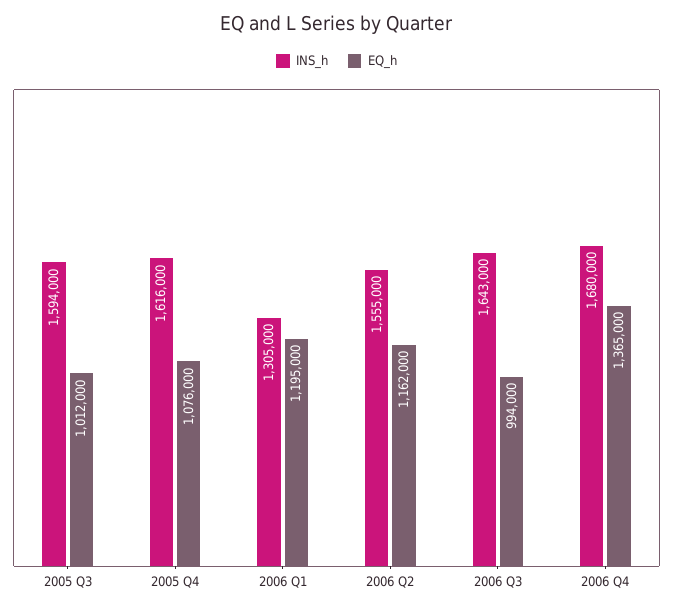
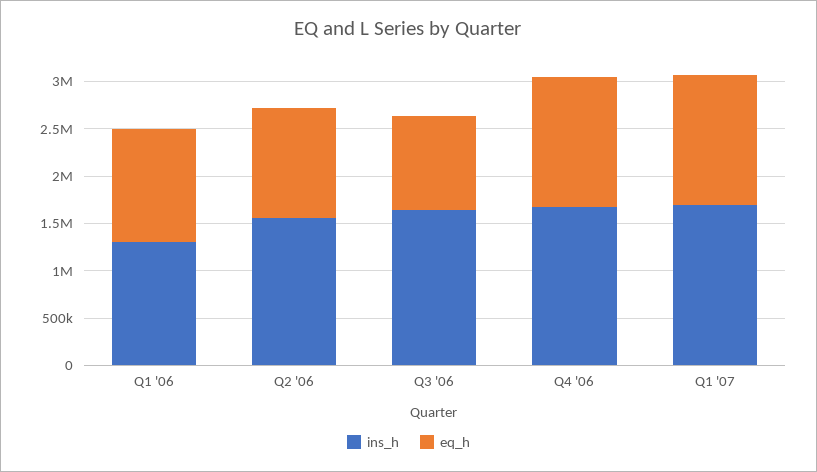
INS_h, 2005 Q3: 1594000 -> none
EQ_h, 2005 Q3: 1012000 -> none
INS_h, 2005 Q4: 1616000 -> none
EQ_h, 2005 Q4: 1076000 -> none
INS_h, Q1 '07: none -> 1700000
EQ_h, Q1 '07: none -> 1400000

